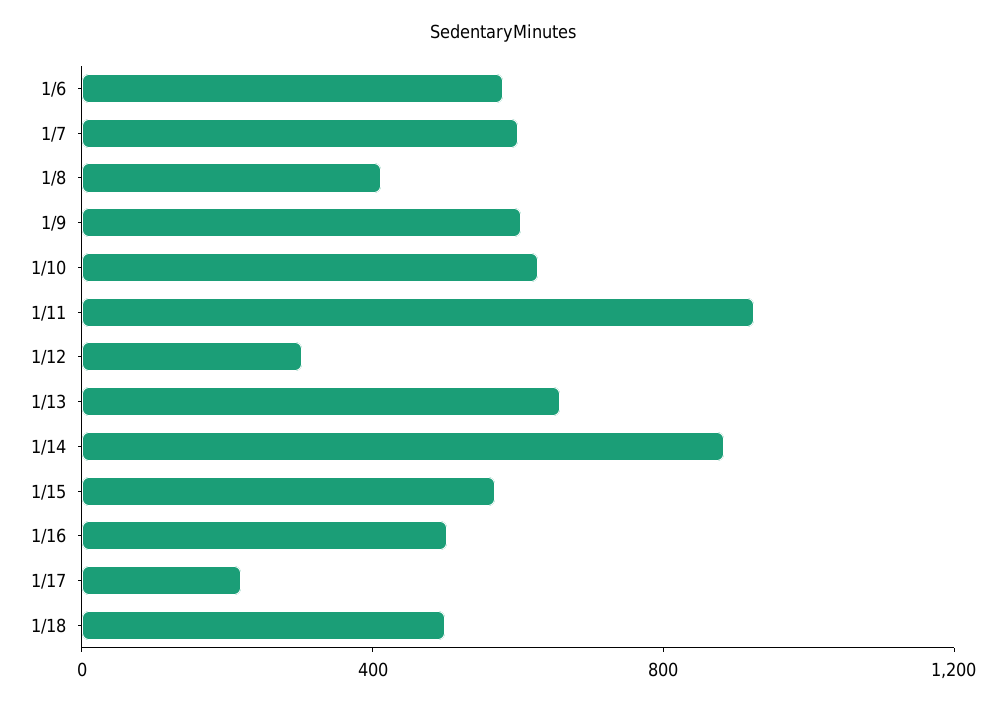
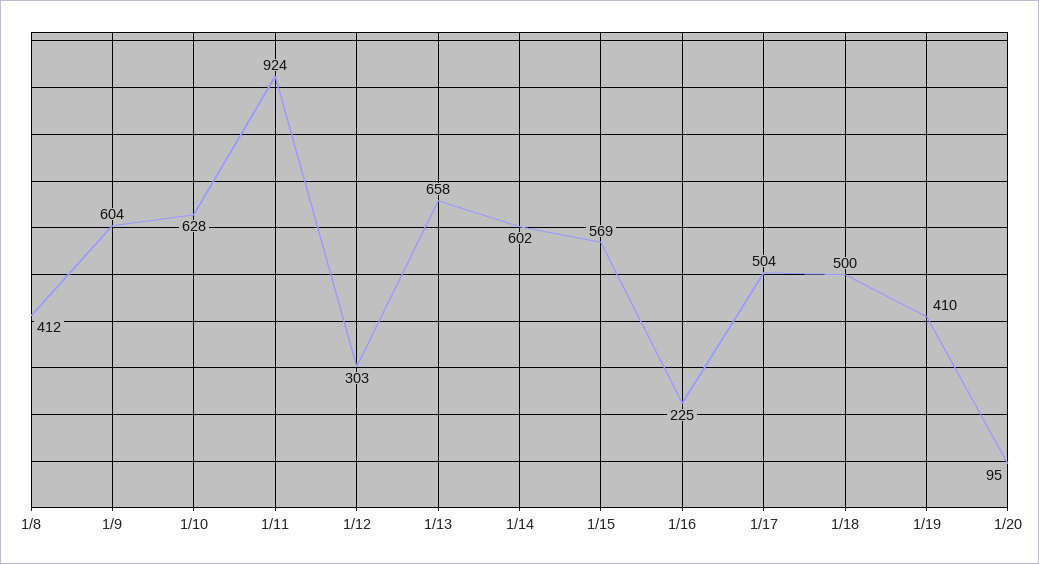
1/6: 600 -> none
1/7: 600 -> none
1/14: 900 -> 602
1/16: 500 -> 225
1/17: 200 -> 504
1/19: none -> 410
1/20: none -> 95

